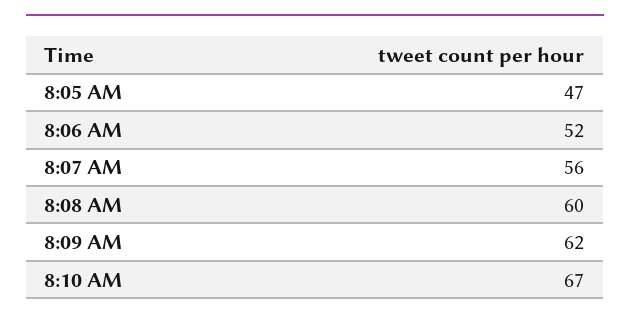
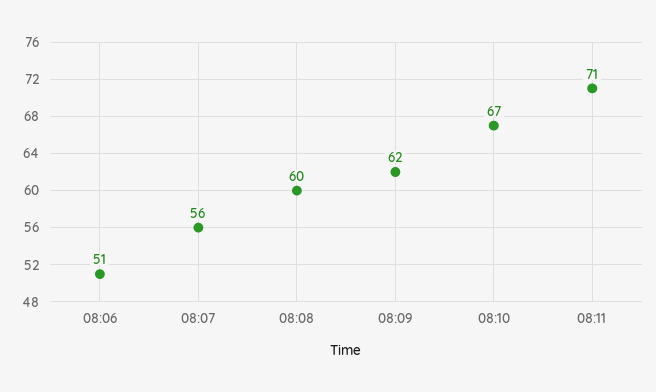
8:05 AM: 47 -> none
8:06 AM: 52 -> 51
08:11: none -> 71

